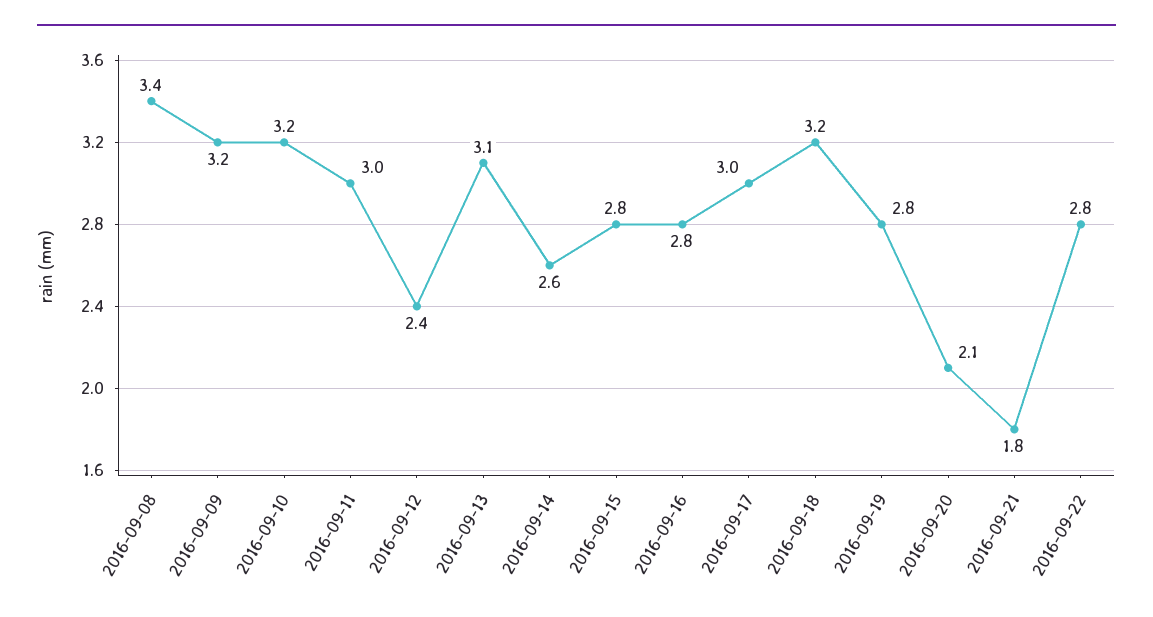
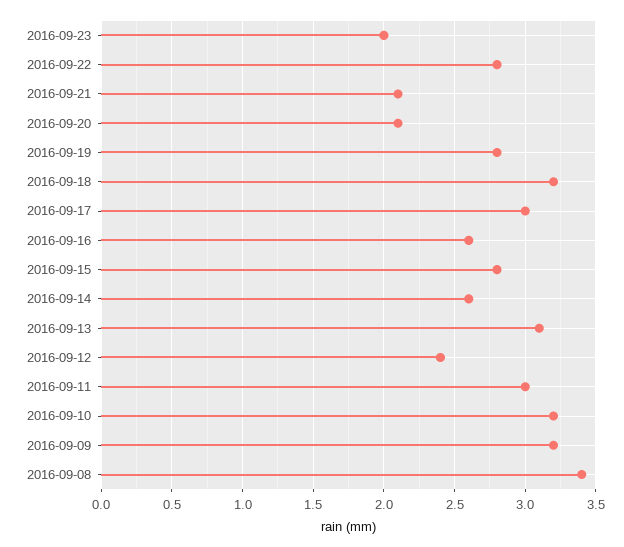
2016-09-16: 2.8 -> 2.6
2016-09-21: 1.8 -> 2.1
2016-09-23: none -> 2

